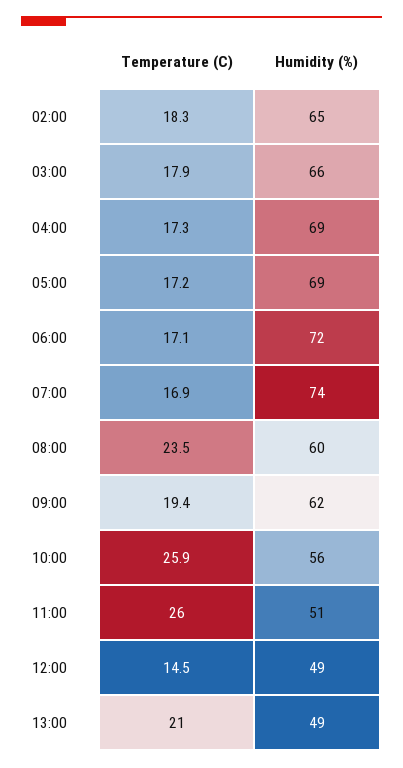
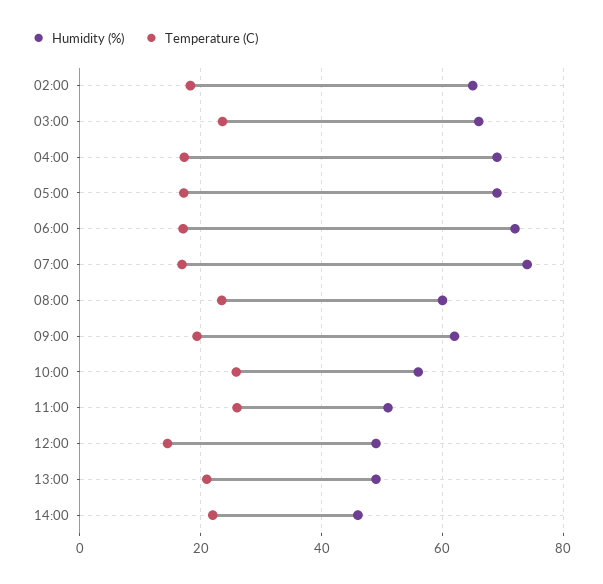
Temperature (C), 03:00: 17.9 -> 24
Humidity (%), 14:00: none -> 46
Temperature (C), 14:00: none -> 22

